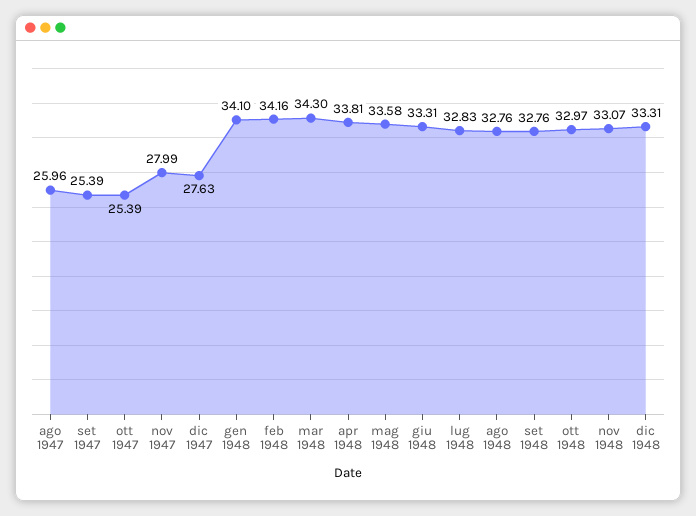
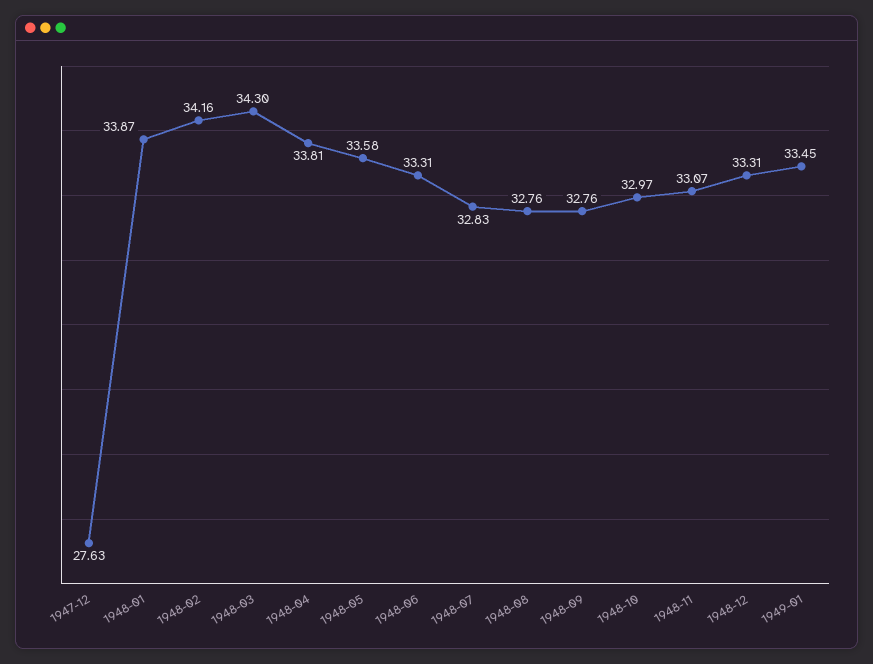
ago 1947: 25.96 -> none
set 1947: 25.39 -> none
ott 1947: 25.39 -> none
nov 1947: 27.99 -> none
gen 1948: 34.1 -> 33.87
1949-01: none -> 33.45

